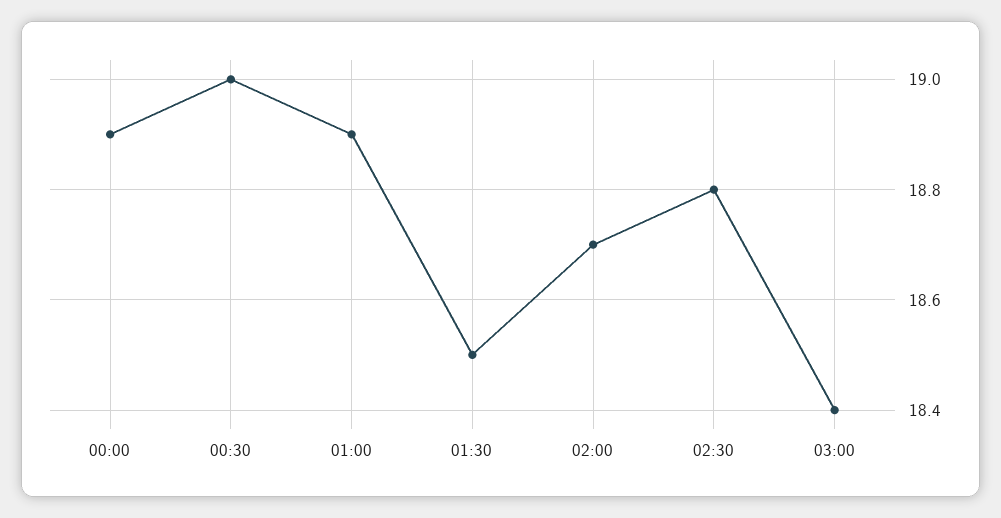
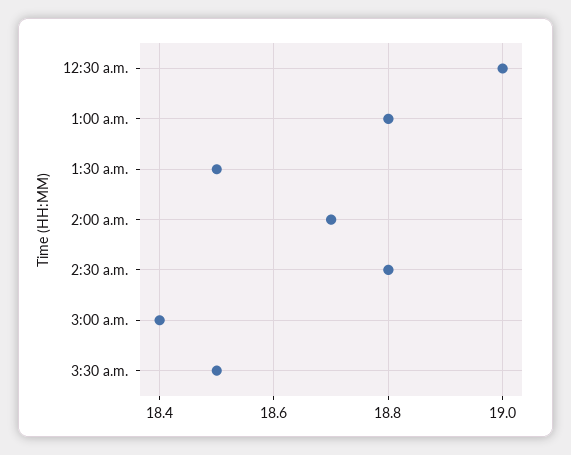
00:00: 18.9 -> none
01:00: 18.9 -> 18.8
3:30 a.m.: none -> 18.5

